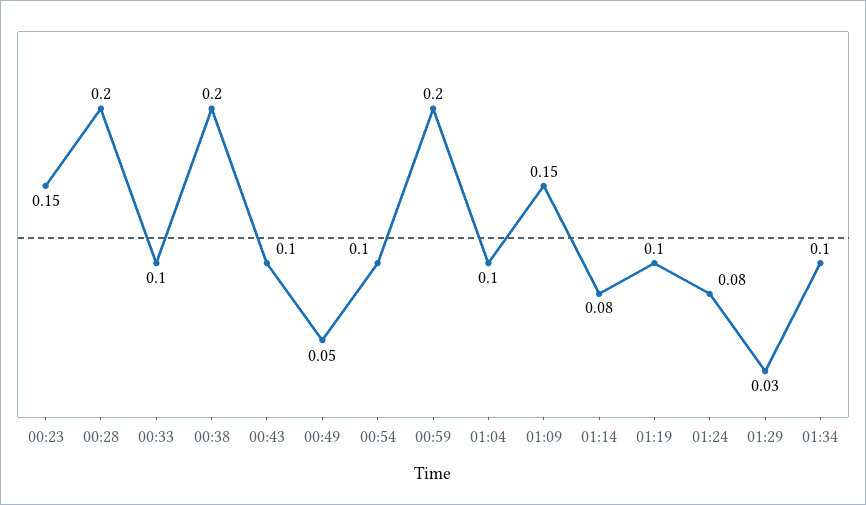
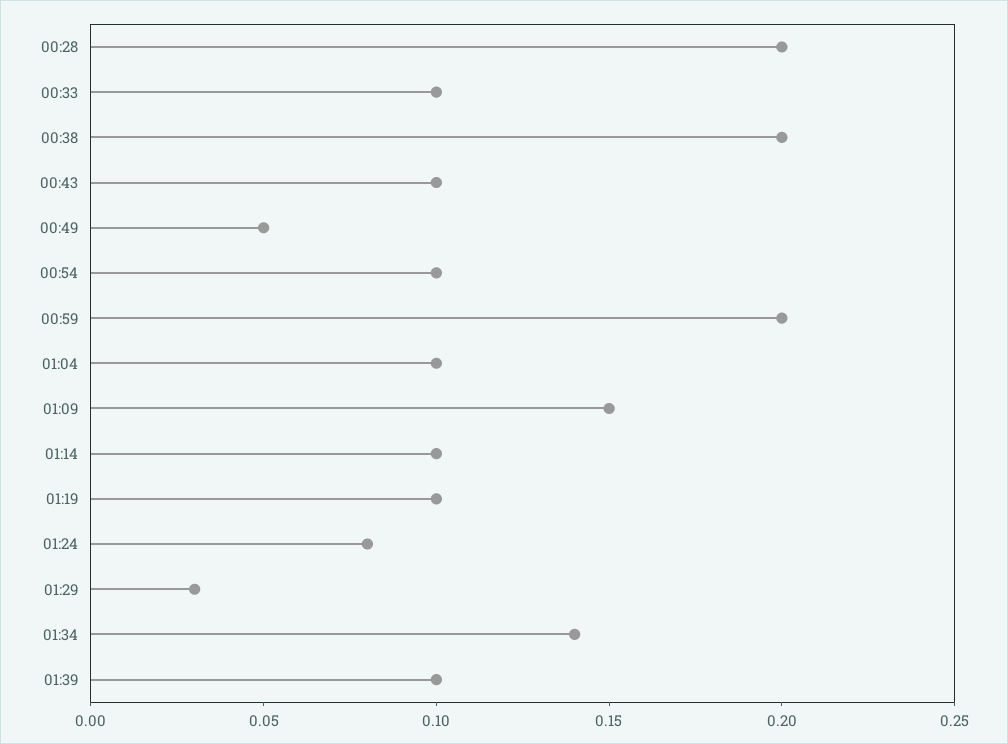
00:23: 0.15 -> none
01:14: 0.08 -> 0.1
01:34: 0.1 -> 0.14
01:39: none -> 0.1

